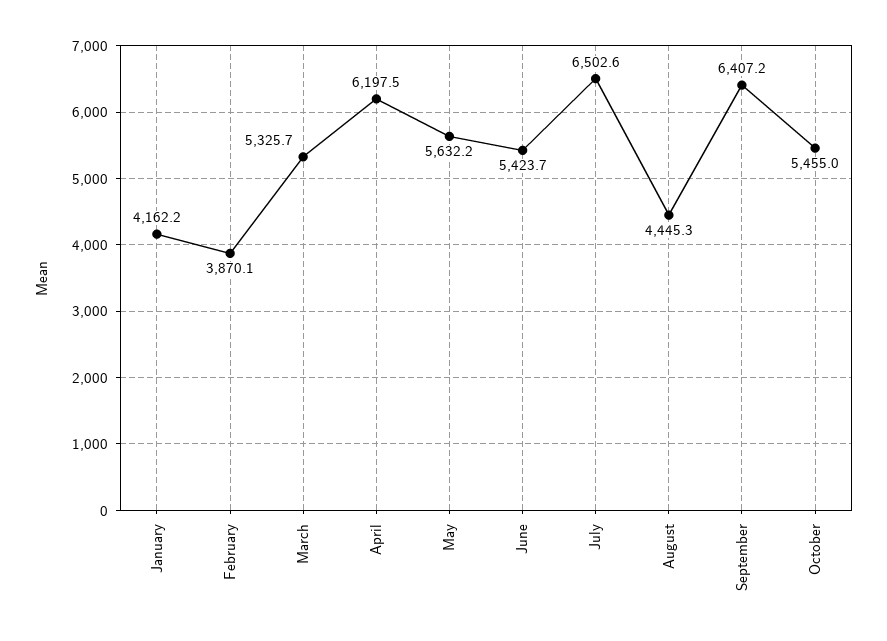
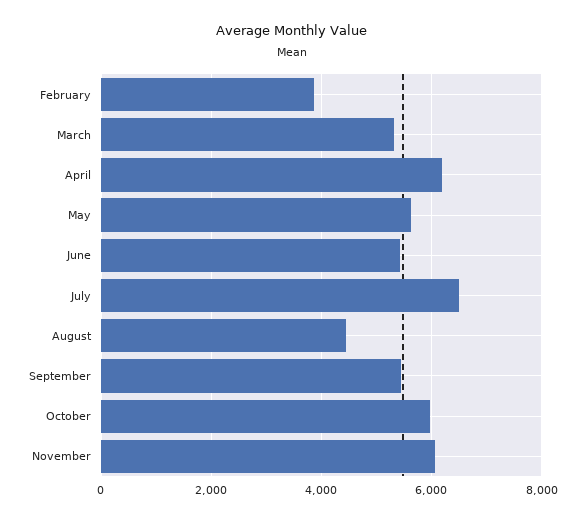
January: 4162.2 -> none
September: 6407.2 -> 5400
October: 5455 -> 6000
November: none -> 6000

